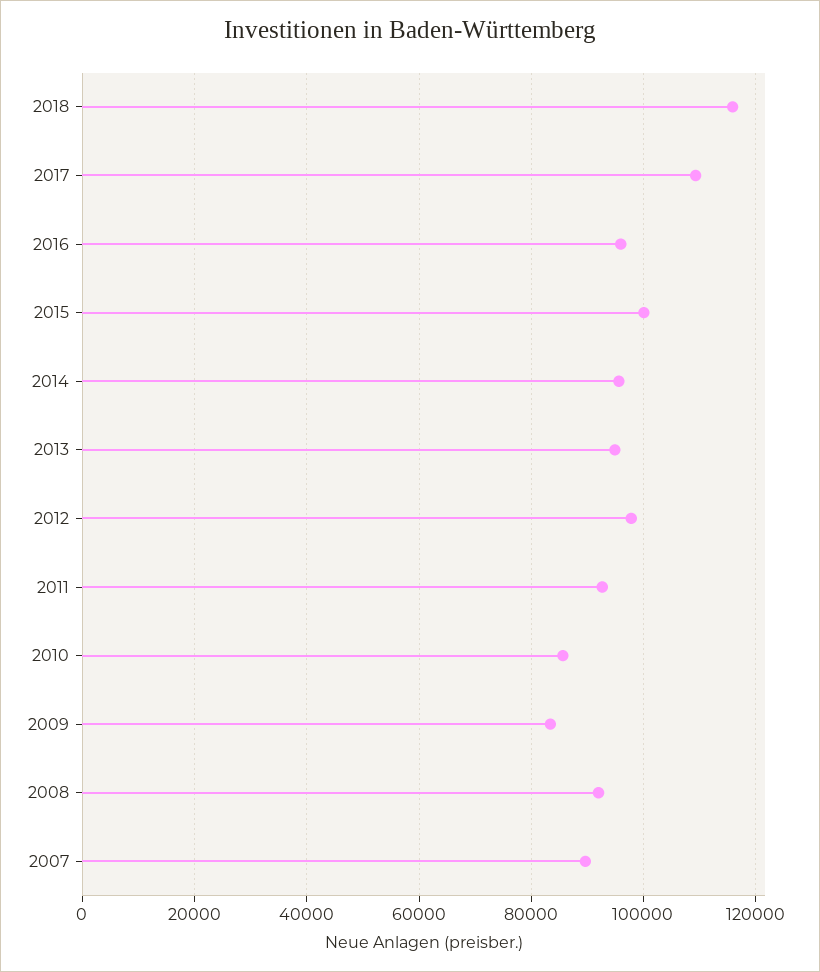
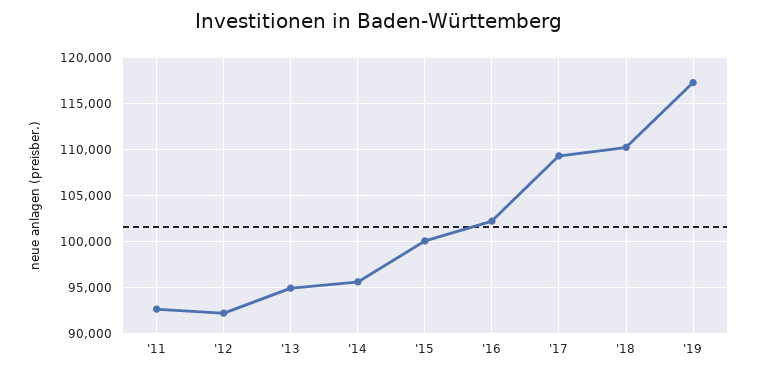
2018: 116000 -> 110000
2016: 96000 -> 102000
2012: 98000 -> 92000
2010: 86000 -> none
2009: 84000 -> none
2008: 92000 -> none
2007: 90000 -> none
'19: none -> 117000

